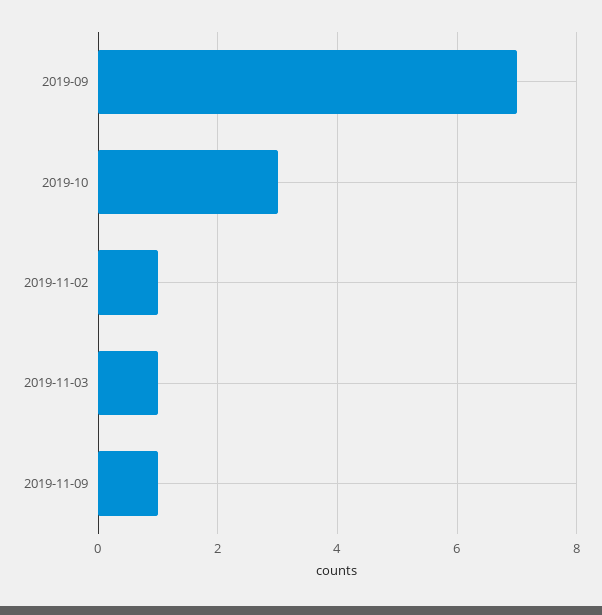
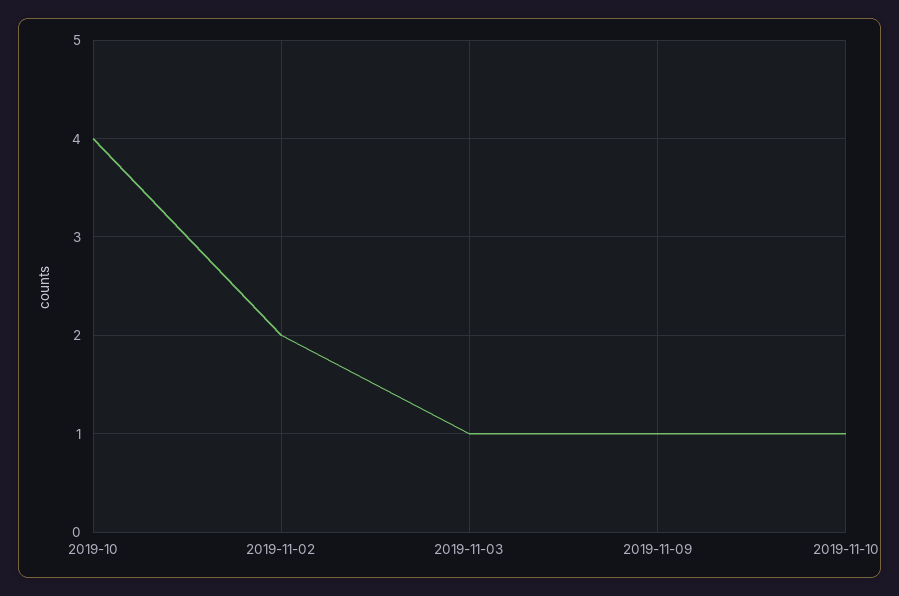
2019-09: 7 -> none
2019-10: 3 -> 4
2019-11-02: 1 -> 2
2019-11-10: none -> 1

